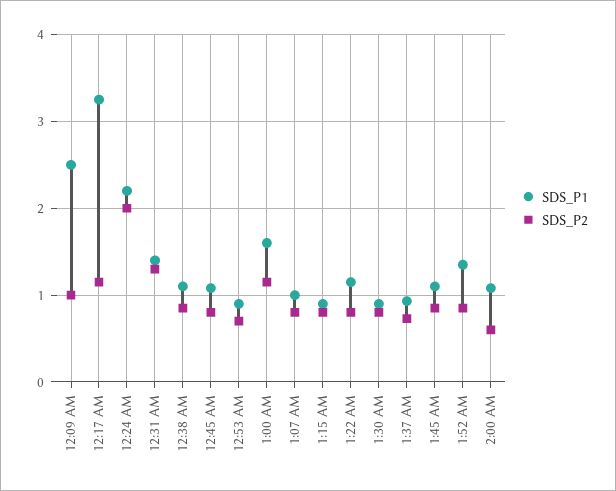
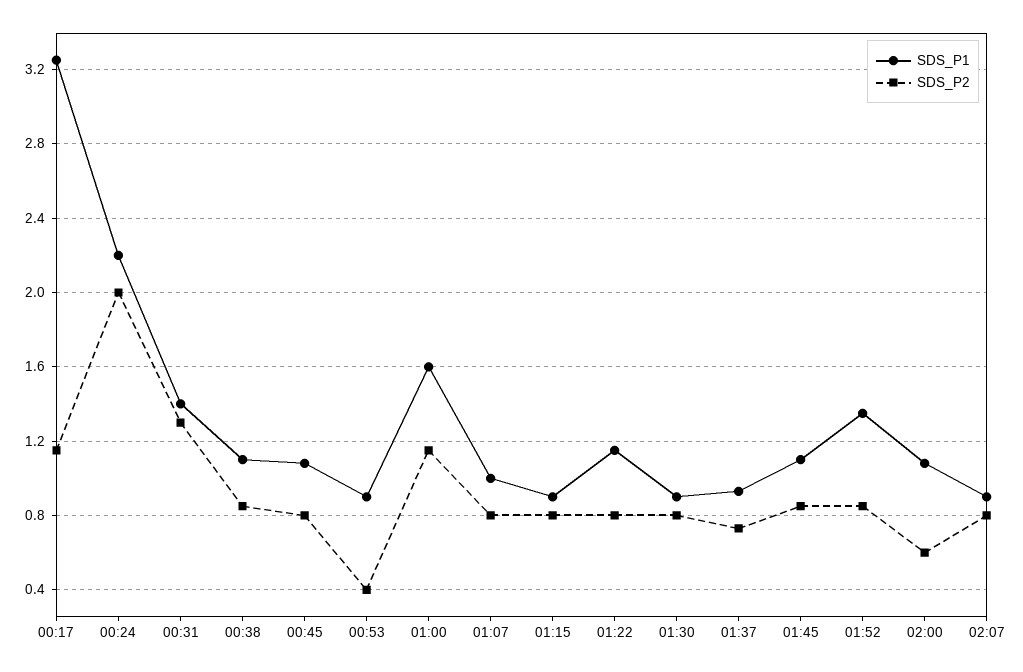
SDS_P1, 12:09 AM: 2.5 -> none
SDS_P2, 12:09 AM: 1 -> none
SDS_P2, 12:53 AM: 0.7 -> 0.4
SDS_P1, 02:07: none -> 0.9
SDS_P2, 02:07: none -> 0.8

